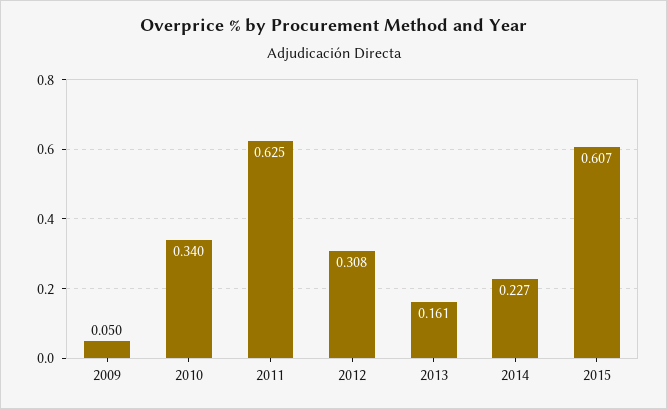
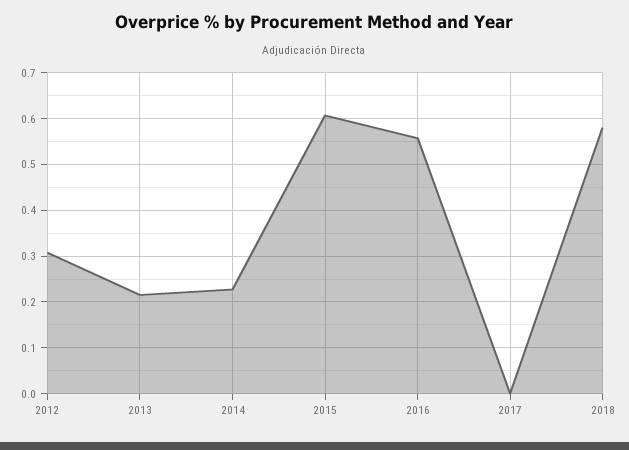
2009: 0.05 -> none
2010: 0.34 -> none
2011: 0.625 -> none
2013: 0.161 -> 0.22
2016: none -> 0.56
2017: none -> 0
2018: none -> 0.58

